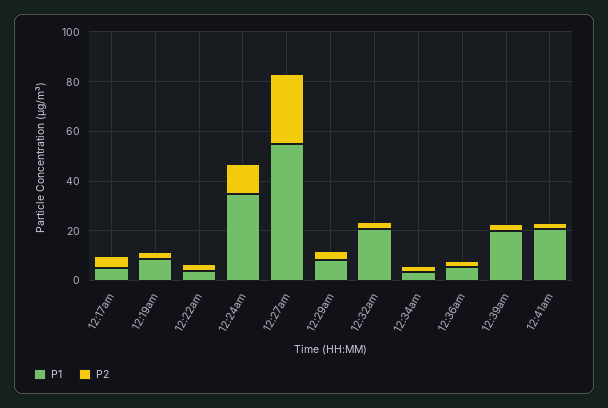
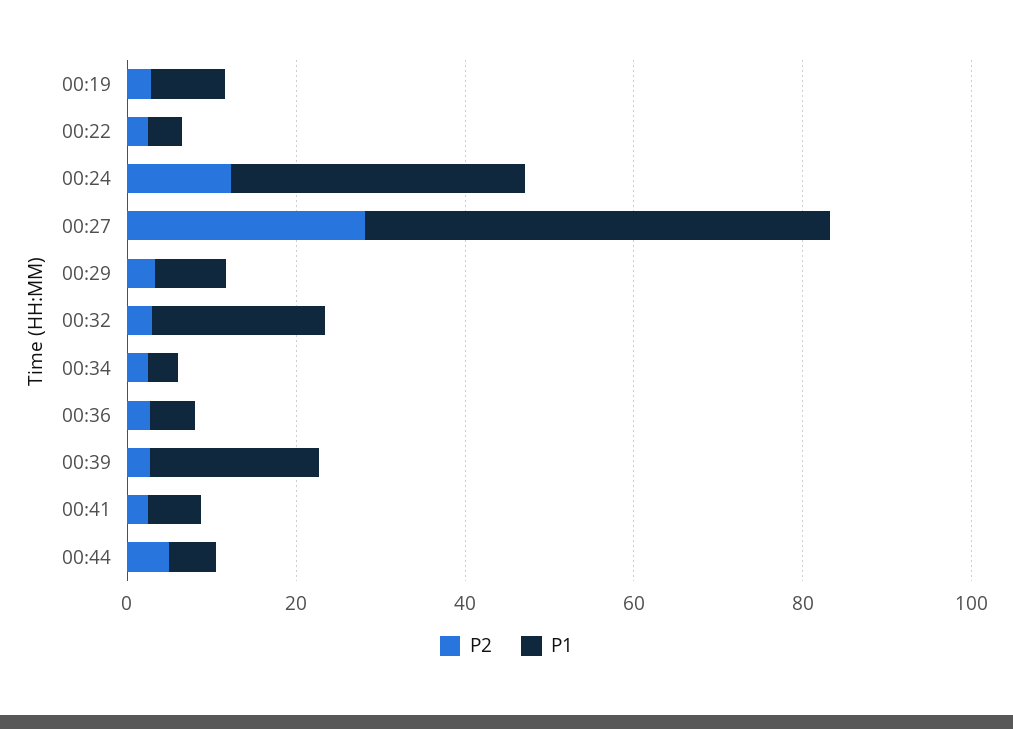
P1, 12:17am: 5 -> none
P2, 12:17am: 5 -> none
P1, 12:41am: 20 -> 5
P2, 00:44: none -> 5
P1, 00:44: none -> 5

